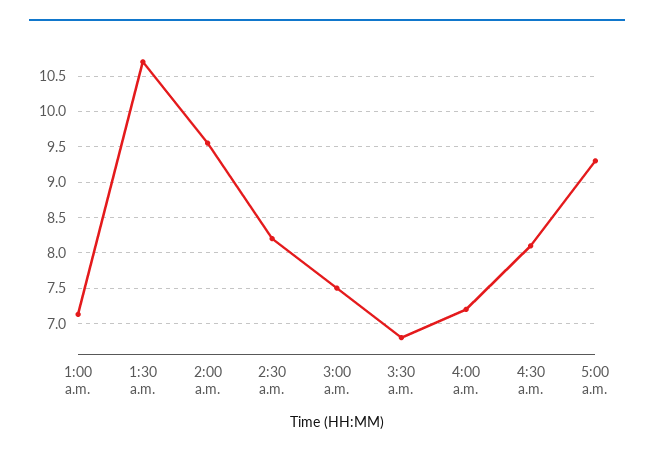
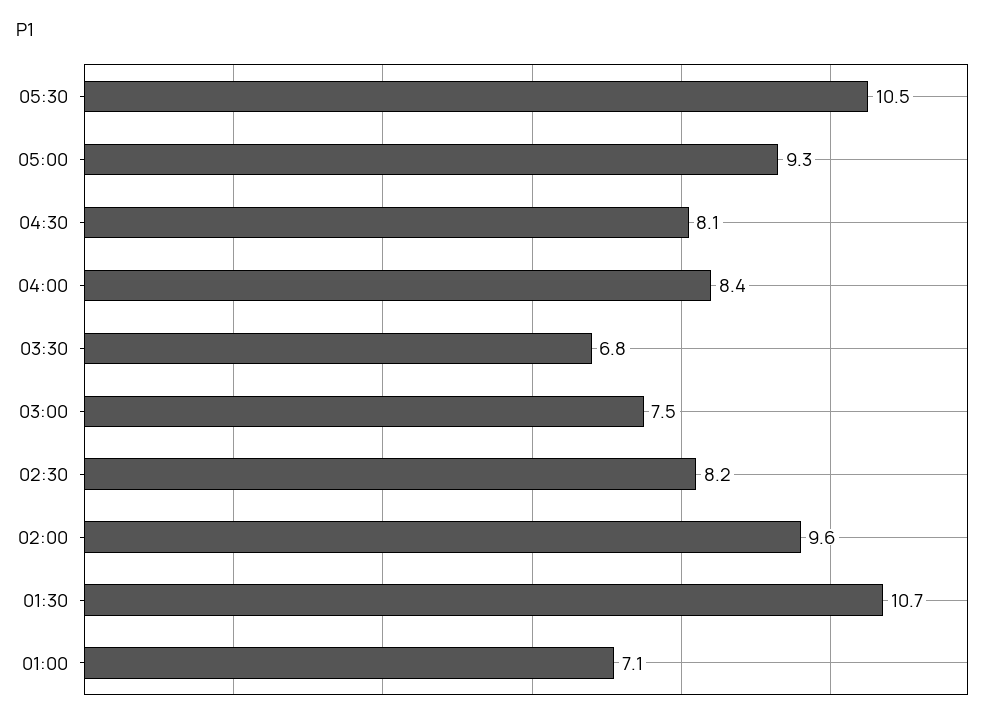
4:00 a.m.: 7.2 -> 8.4
05:30: none -> 10.5

